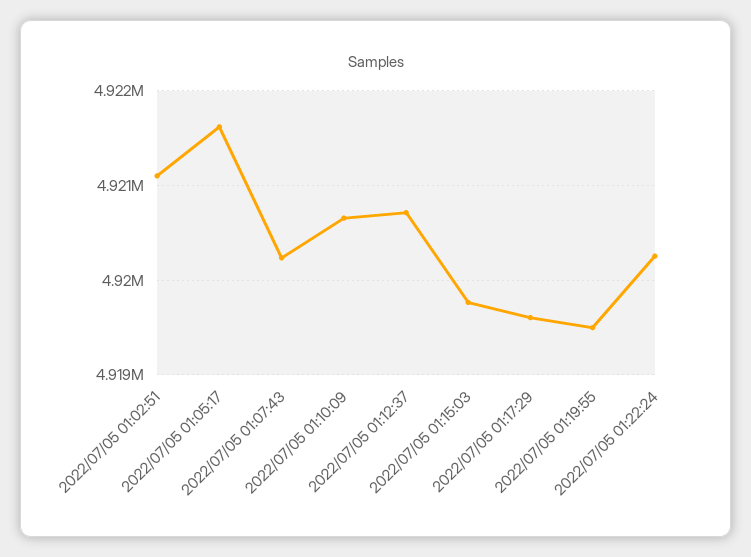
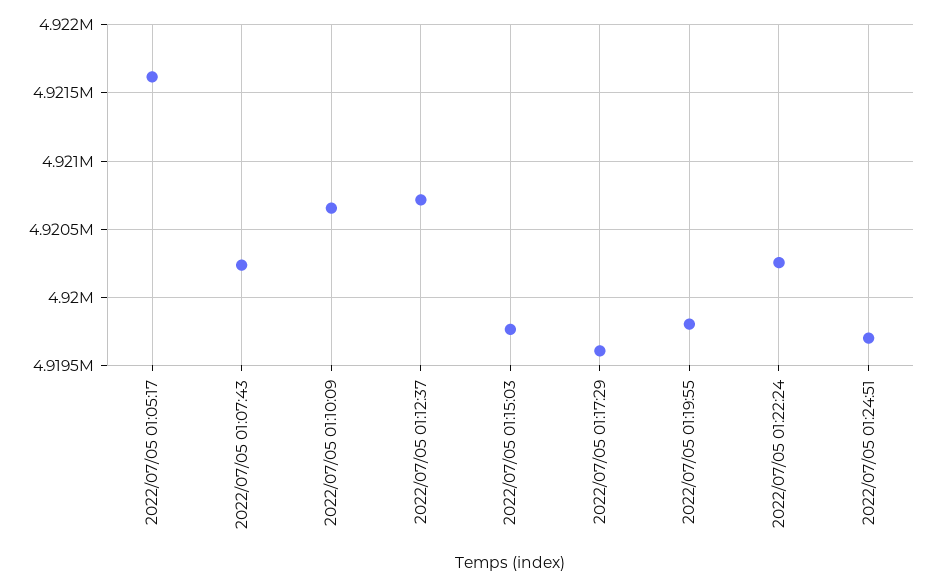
2022/07/05 01:02:51: 4921100 -> none
2022/07/05 01:19:55: 4919500 -> 4919800
2022/07/05 01:24:51: none -> 4919700

